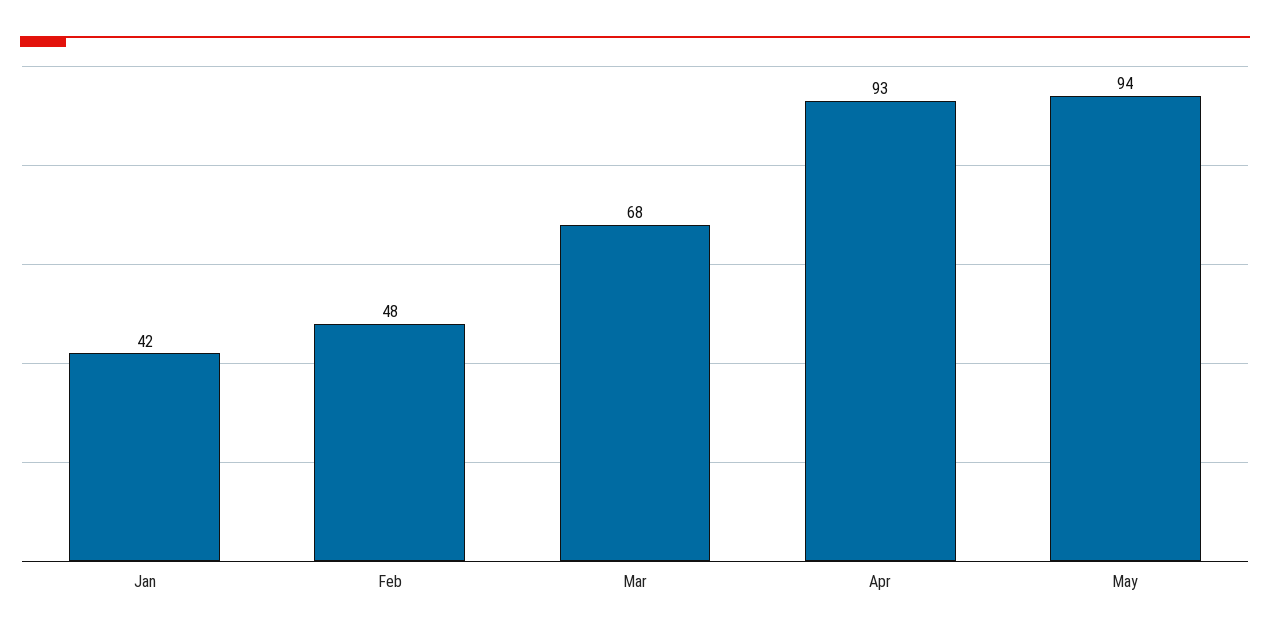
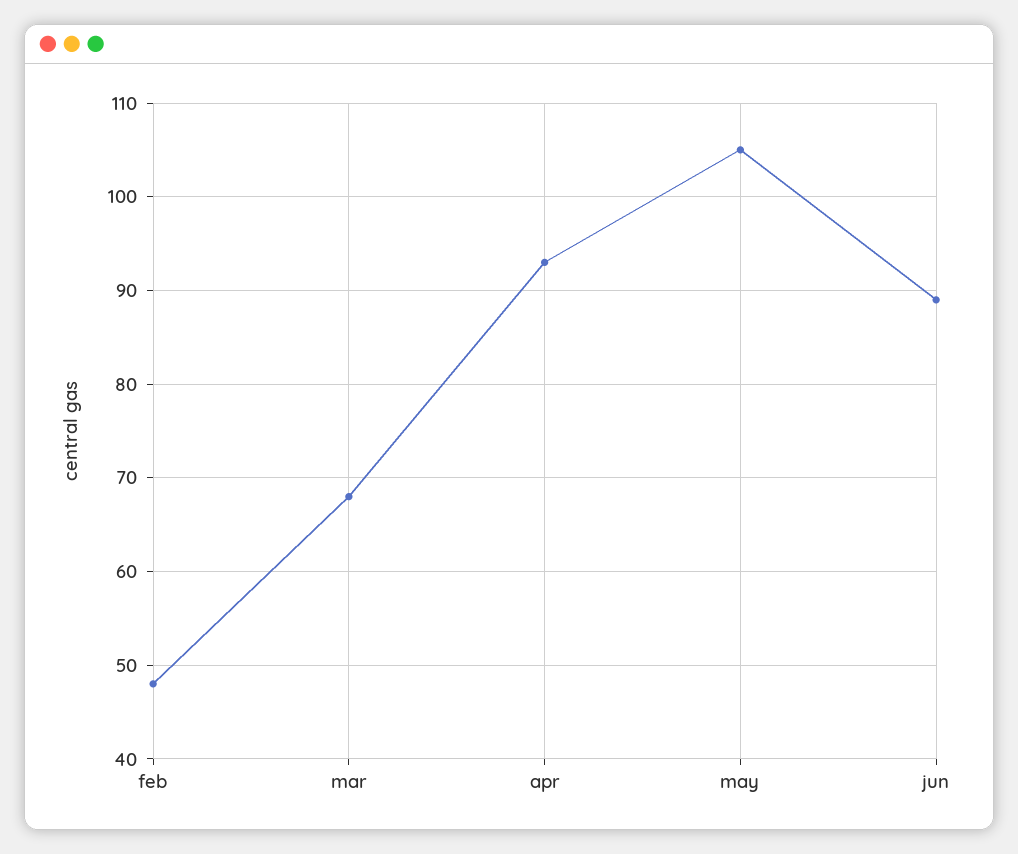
Jan: 42 -> none
May: 94 -> 105
jun: none -> 89

